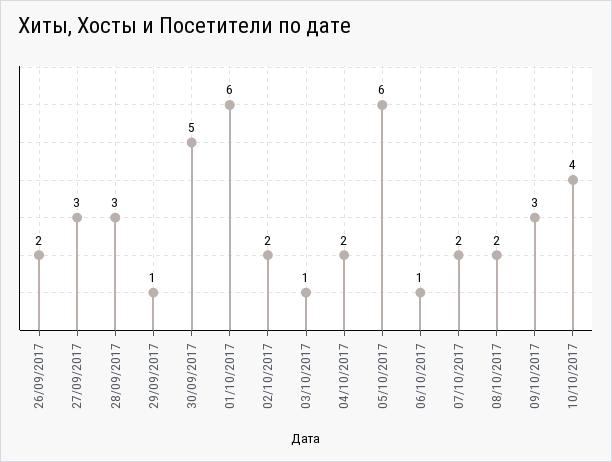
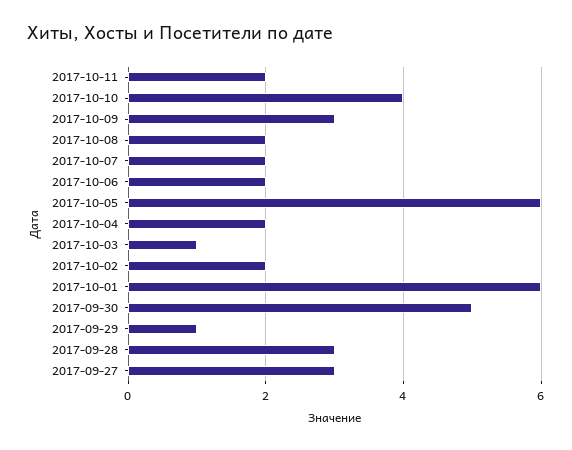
26/09/2017: 2 -> none
06/10/2017: 1 -> 2
2017-10-11: none -> 2

